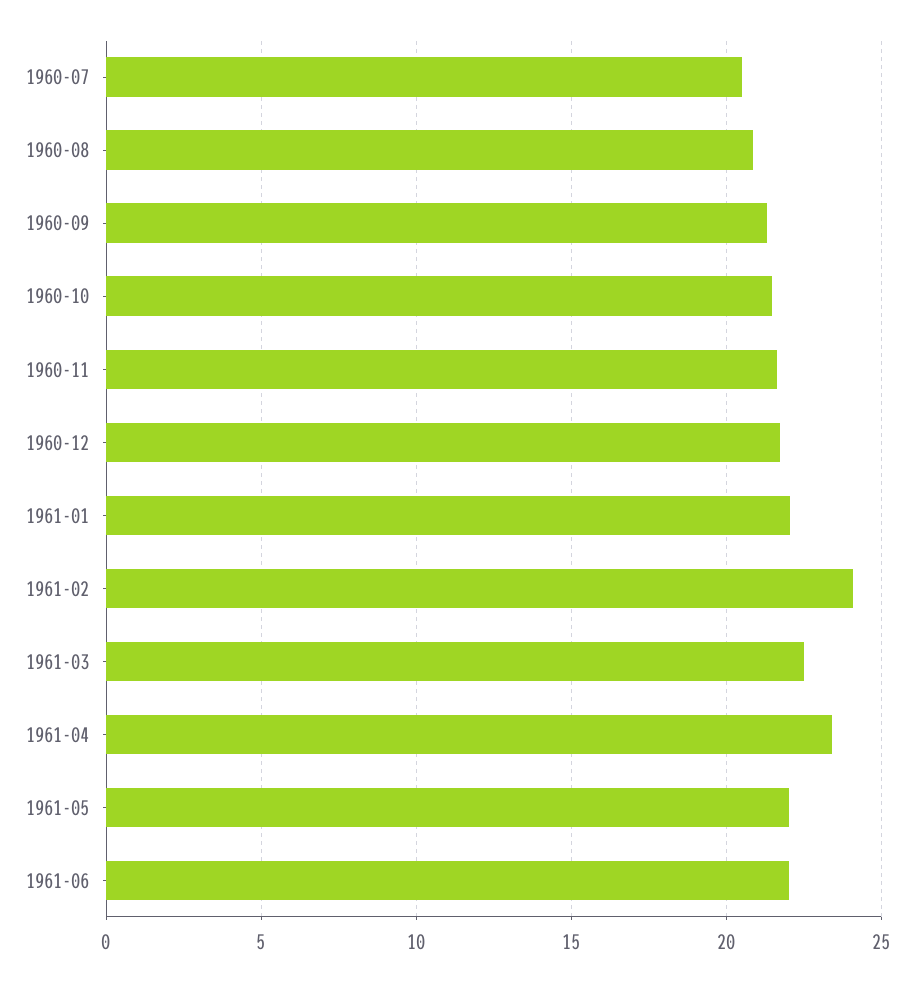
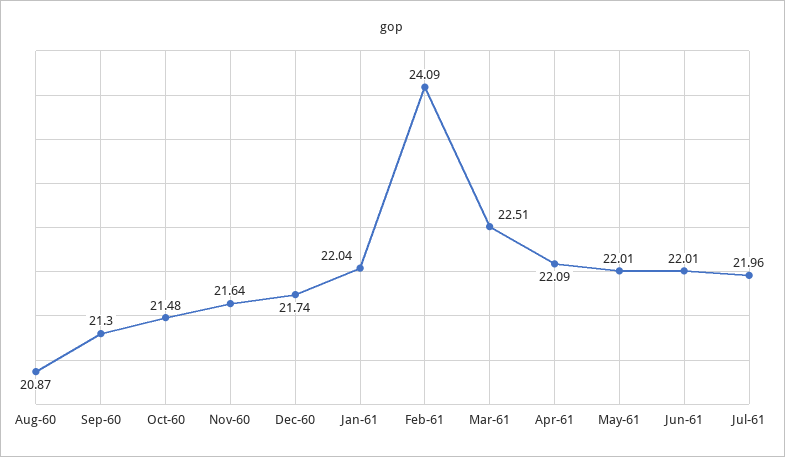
1960-07: 20.5 -> none
1961-04: 23.5 -> 22.09
Jul-61: none -> 21.96

